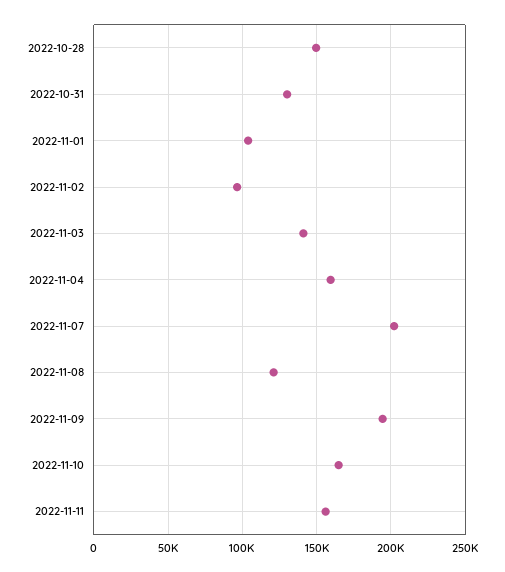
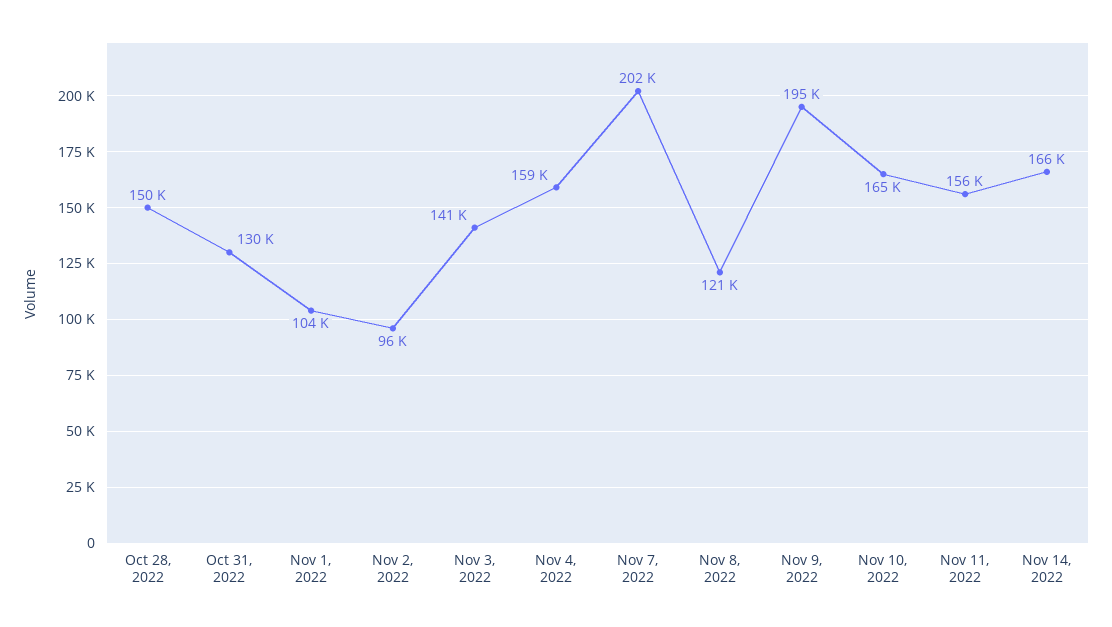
Nov 14, 2022: none -> 166000

